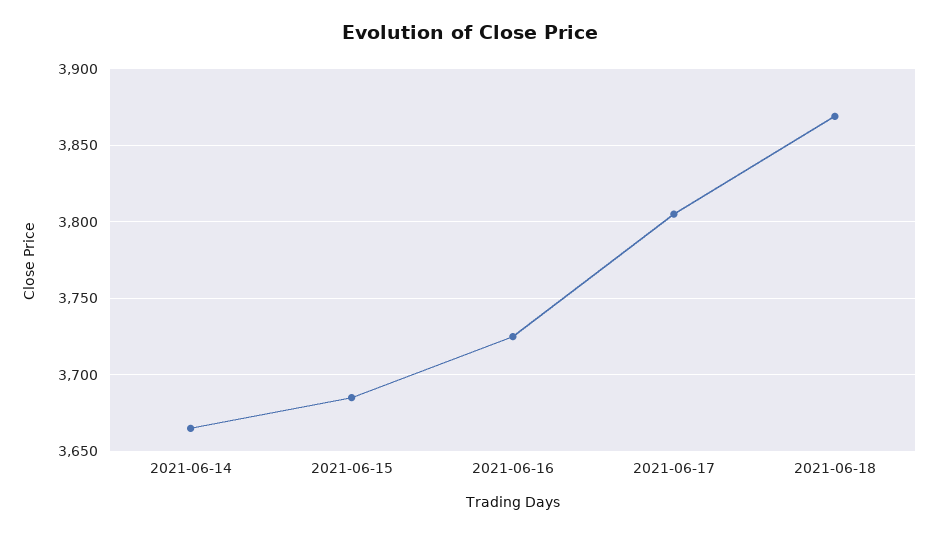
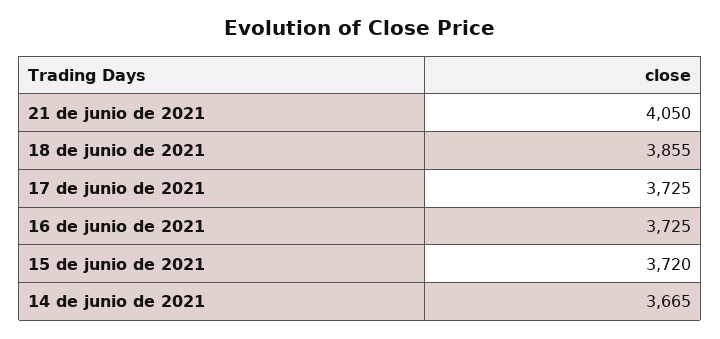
2021-06-15: 3685 -> 3720
2021-06-17: 3805 -> 3725
2021-06-18: 3870 -> 3855
21 de junio de 2021: none -> 4050

